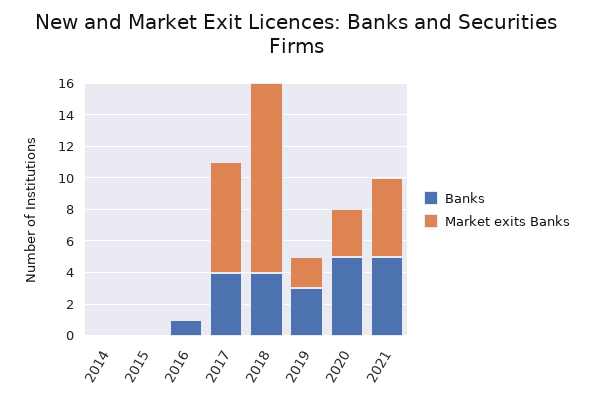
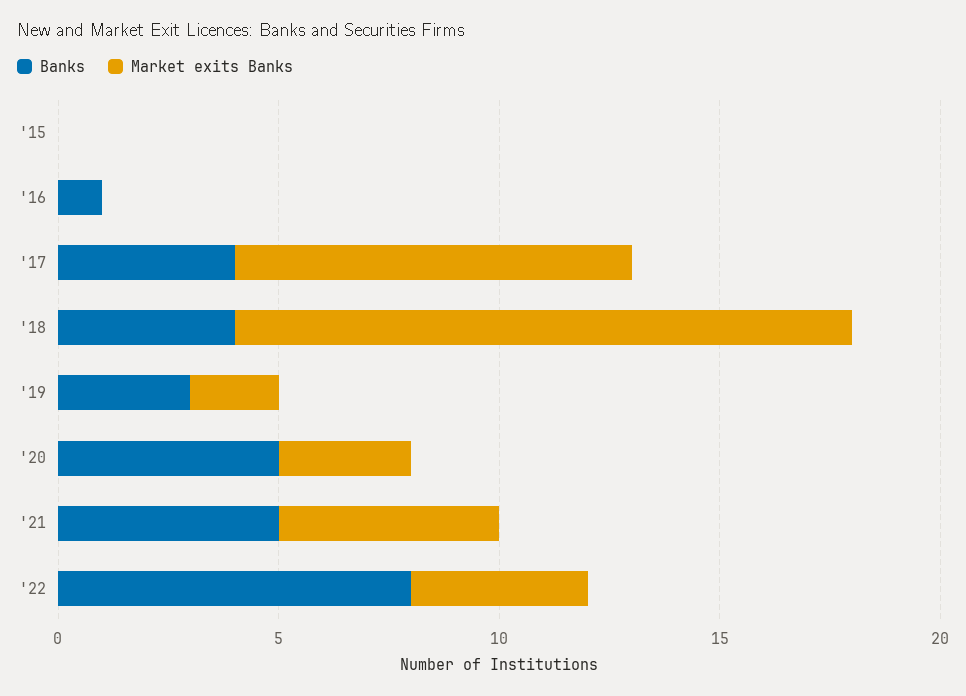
Banks, 2014: 0 -> none
Market exits Banks, 2014: 0 -> none
Market exits Banks, 2017: 7 -> 9
Market exits Banks, 2018: 12 -> 14
Banks, '22: none -> 8
Market exits Banks, '22: none -> 4

